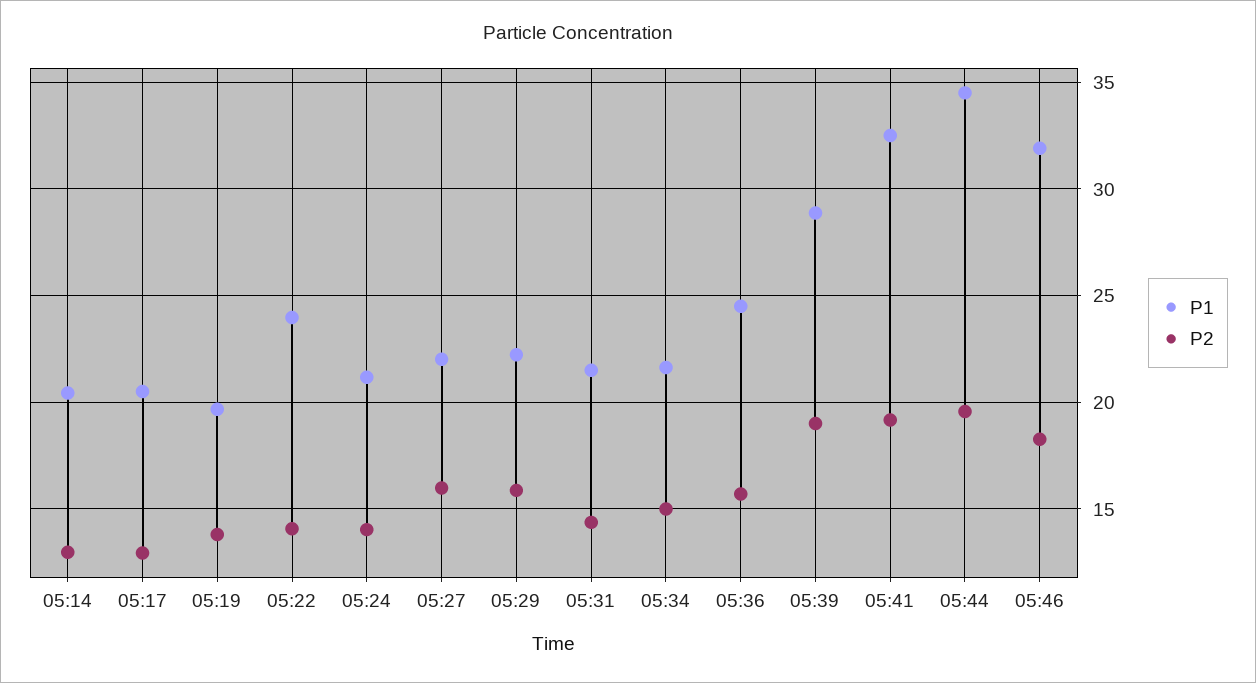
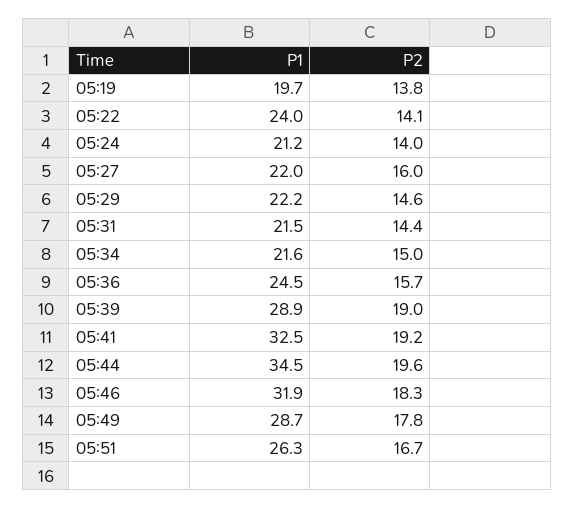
P1, 05:14: 20.5 -> none
P2, 05:14: 13 -> none
P1, 05:17: 20.5 -> none
P2, 05:17: 13 -> none
P2, 05:29: 16 -> 14.6
P1, 05:49: none -> 28.7
P2, 05:49: none -> 17.8
P1, 05:51: none -> 26.3
P2, 05:51: none -> 16.7

